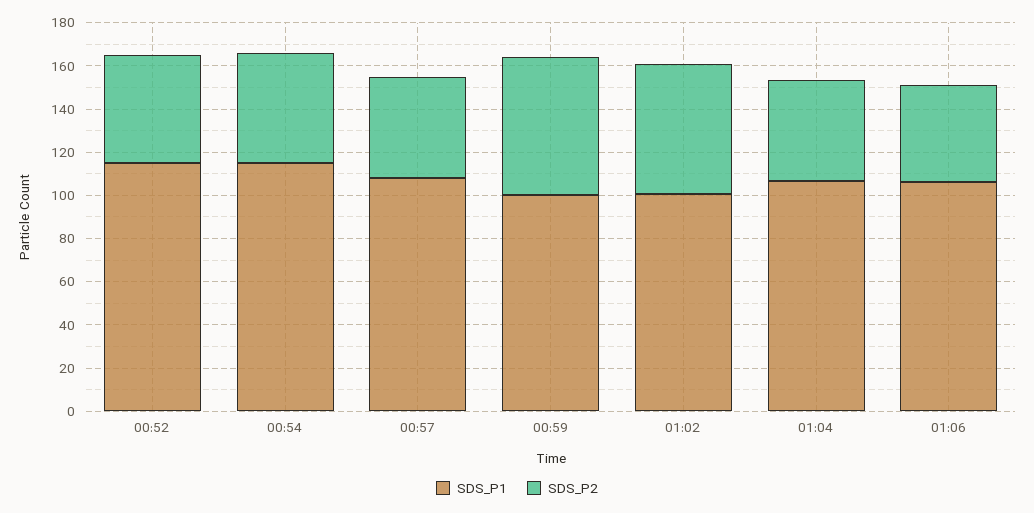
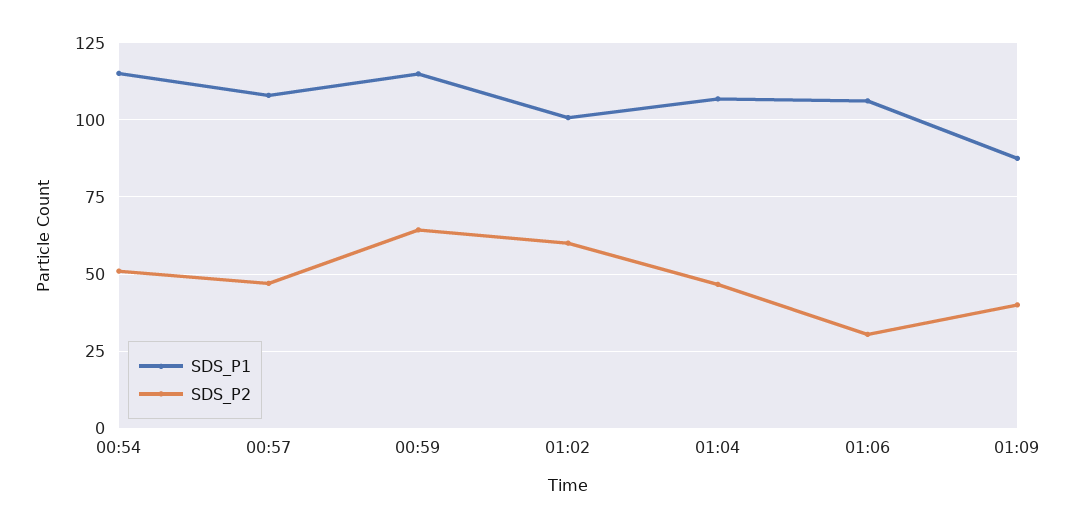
SDS_P1, 00:52: 115 -> none
SDS_P2, 00:52: 50 -> none
SDS_P1, 00:59: 100 -> 115
SDS_P2, 01:06: 45 -> 30
SDS_P1, 01:09: none -> 87.5
SDS_P2, 01:09: none -> 40

